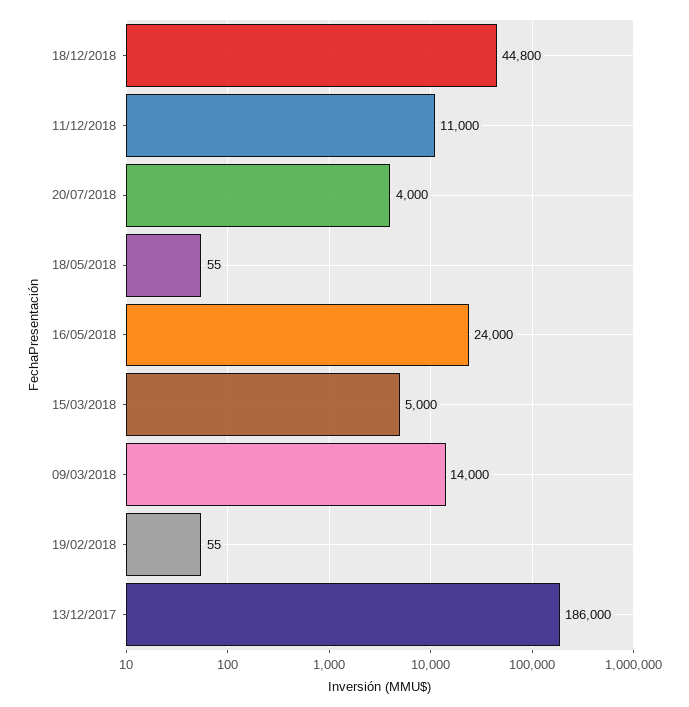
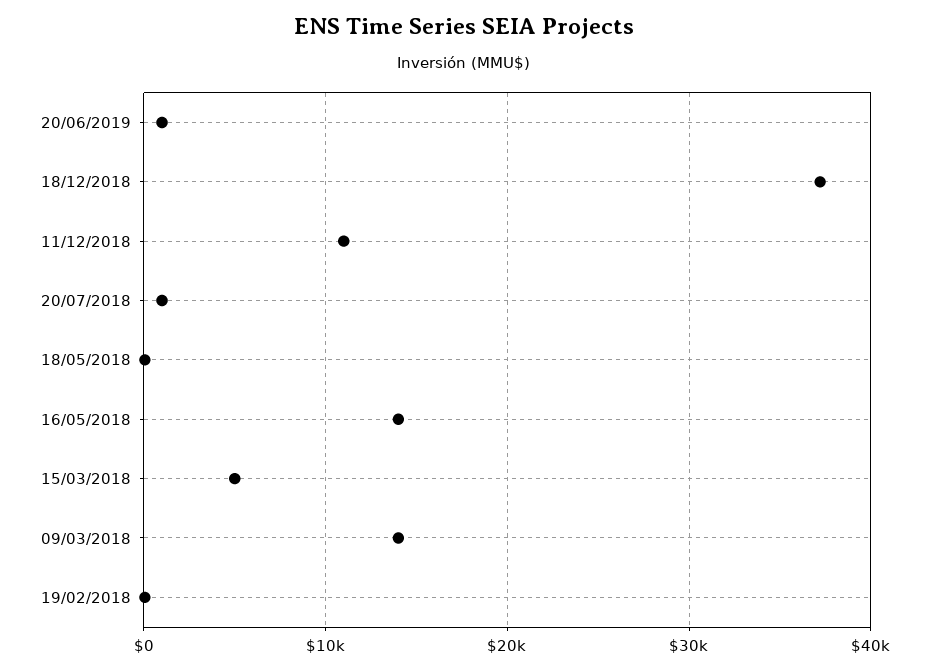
18/12/2018: 44800 -> 37000
20/07/2018: 4000 -> 1000
16/05/2018: 24000 -> 14000
13/12/2017: 186000 -> none
20/06/2019: none -> 1000

